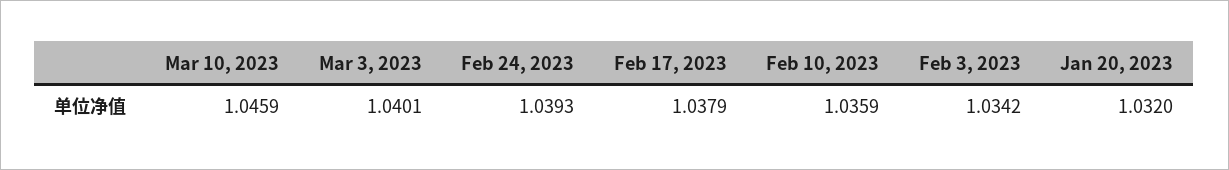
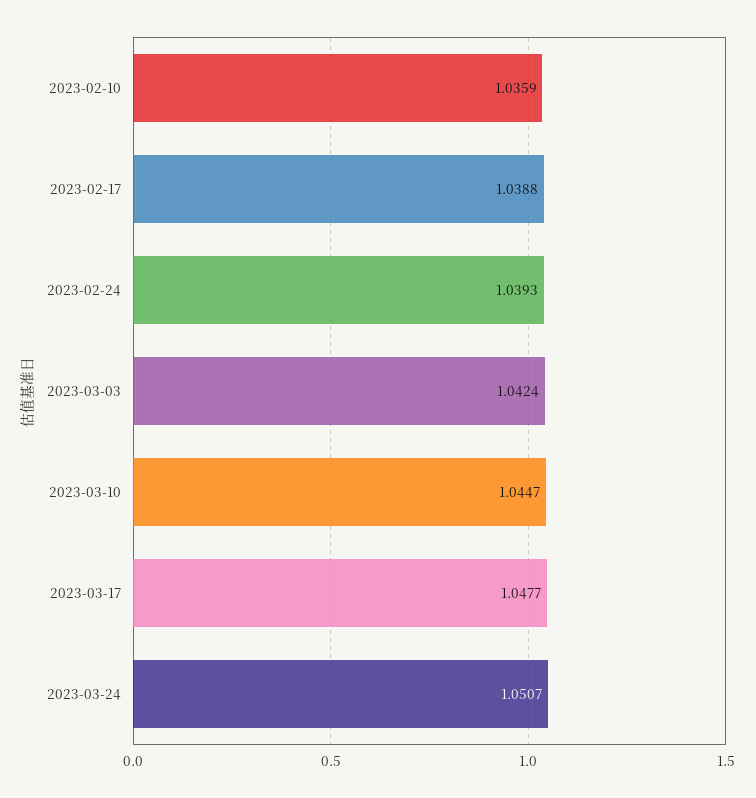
Mar 10, 2023: 1.0459 -> 1.0447
Mar 3, 2023: 1.0401 -> 1.0424
Feb 17, 2023: 1.0379 -> 1.0388
Feb 3, 2023: 1.0342 -> none
Jan 20, 2023: 1.032 -> none
2023-03-17: none -> 1.0477
2023-03-24: none -> 1.0507

